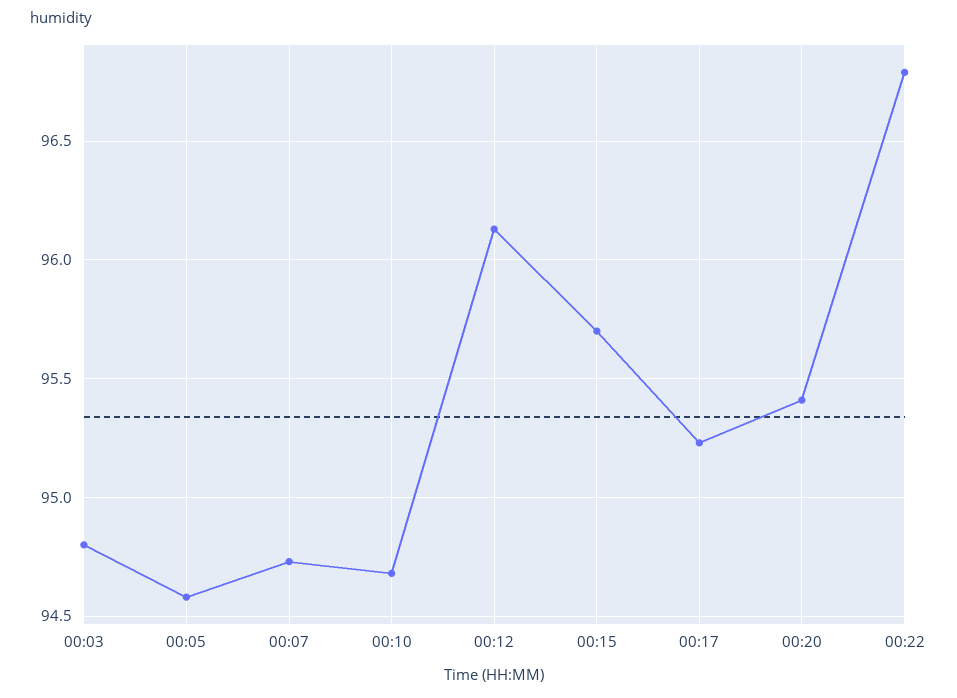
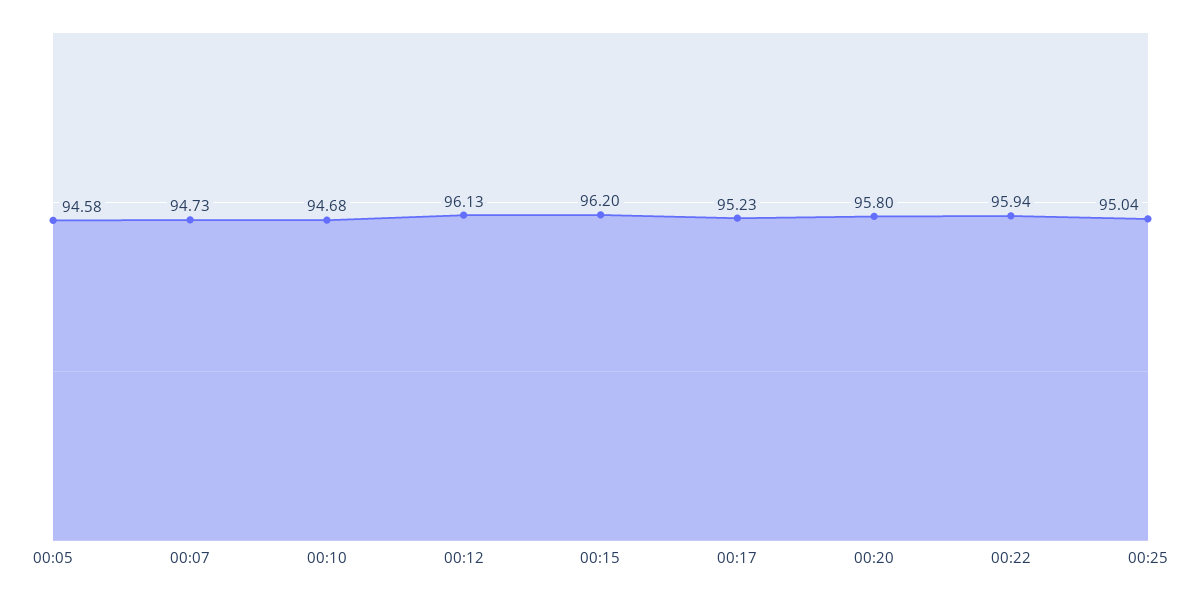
00:03: 94.8 -> none
00:15: 95.7 -> 96.2
00:20: 95.4 -> 95.8
00:22: 96.8 -> 95.94
00:25: none -> 95.04

